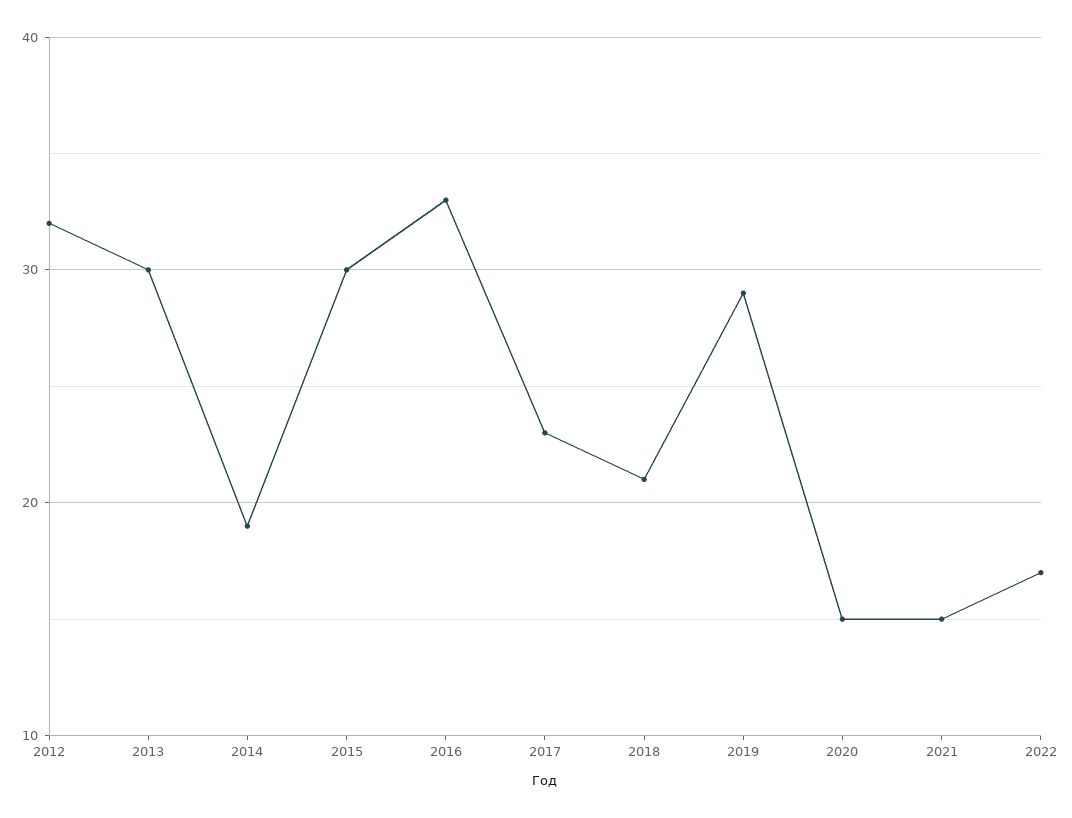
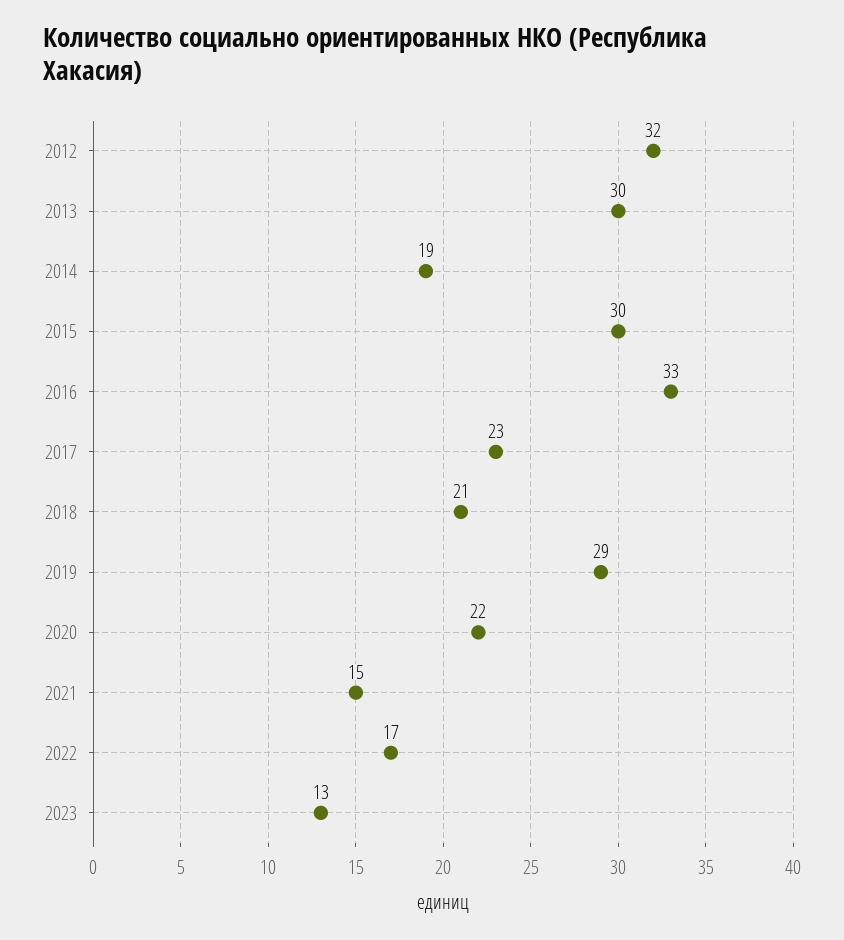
2020: 15 -> 22
2023: none -> 13

